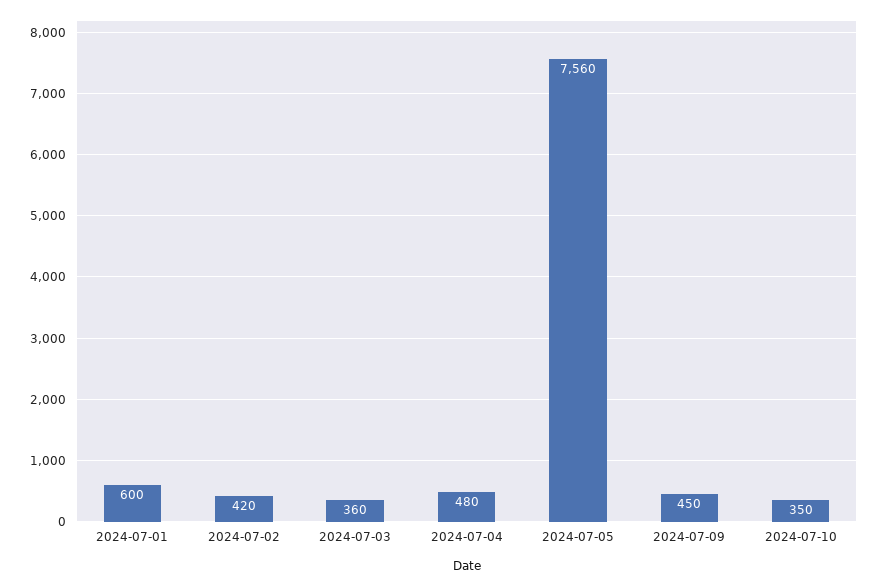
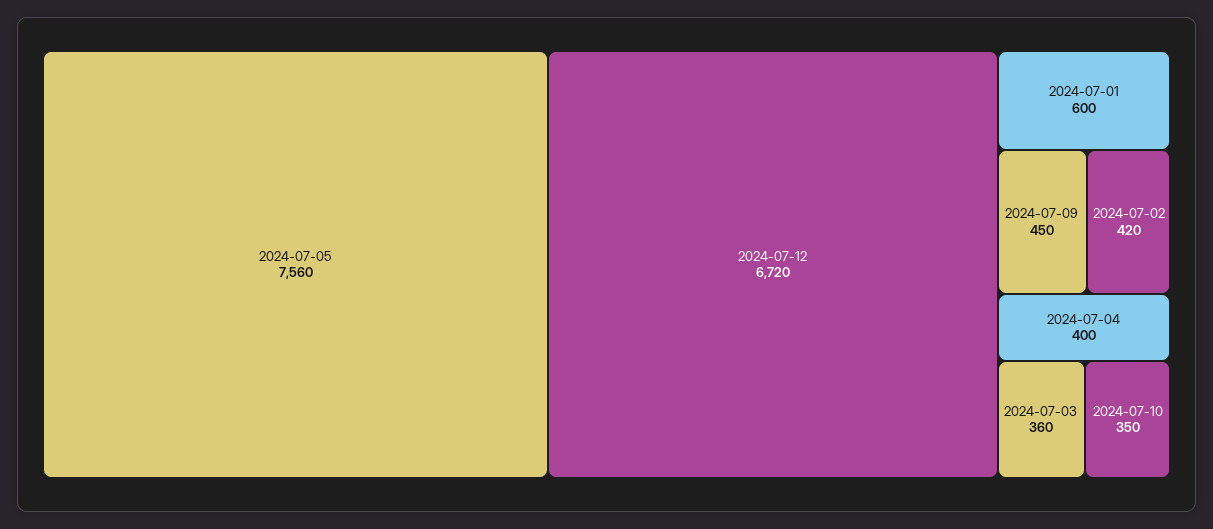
2024-07-04: 480 -> 400
2024-07-12: none -> 6720

